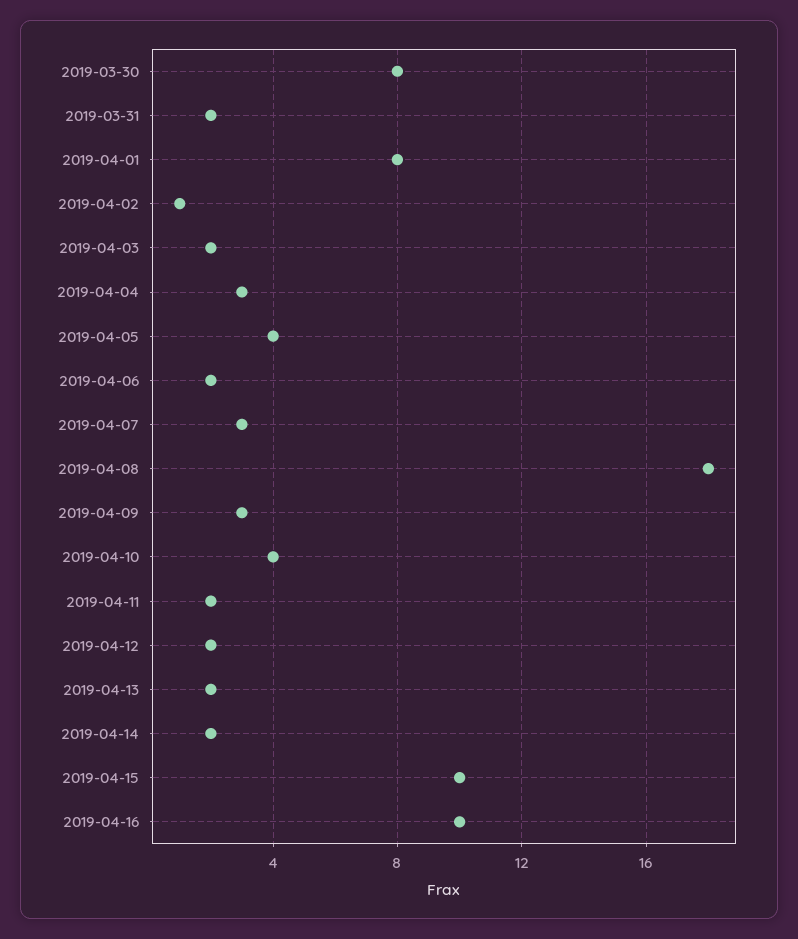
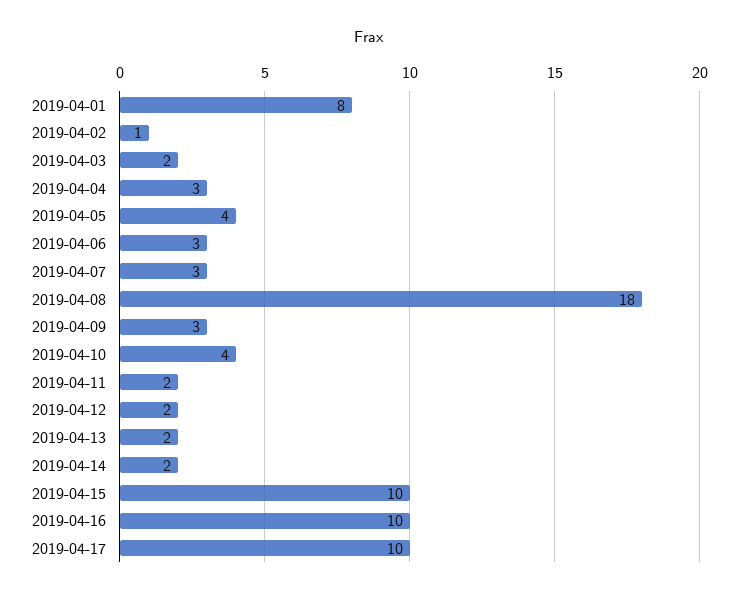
2019-03-30: 8 -> none
2019-03-31: 2 -> none
2019-04-06: 2 -> 3
2019-04-17: none -> 10

